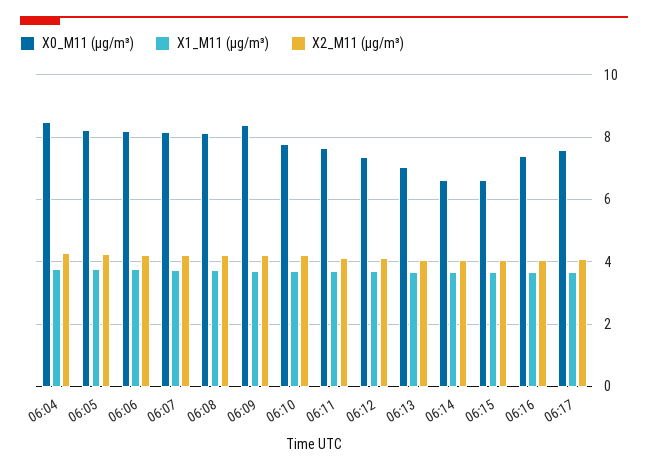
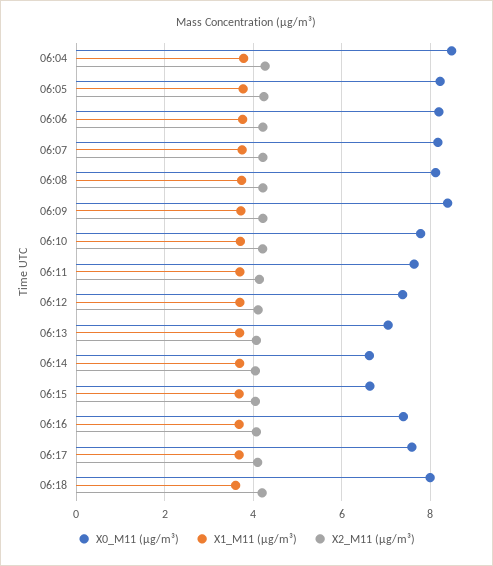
X0_M11 (μg/m³), 06:18: none -> 8
X1_M11 (μg/m³), 06:18: none -> 3.6
X2_M11 (μg/m³), 06:18: none -> 4.2

